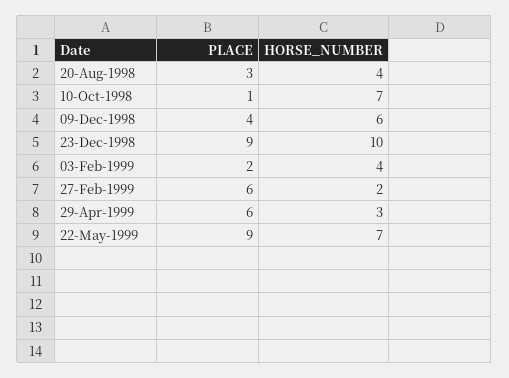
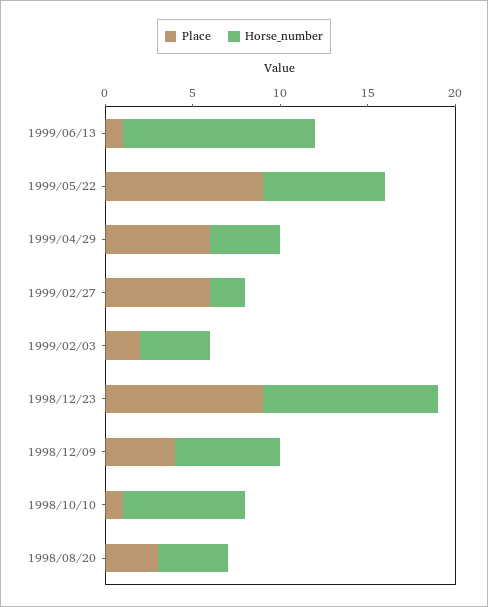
HORSE_NUMBER, 29-Apr-1999: 3 -> 4
PLACE, 1999/06/13: none -> 1
HORSE_NUMBER, 1999/06/13: none -> 11

